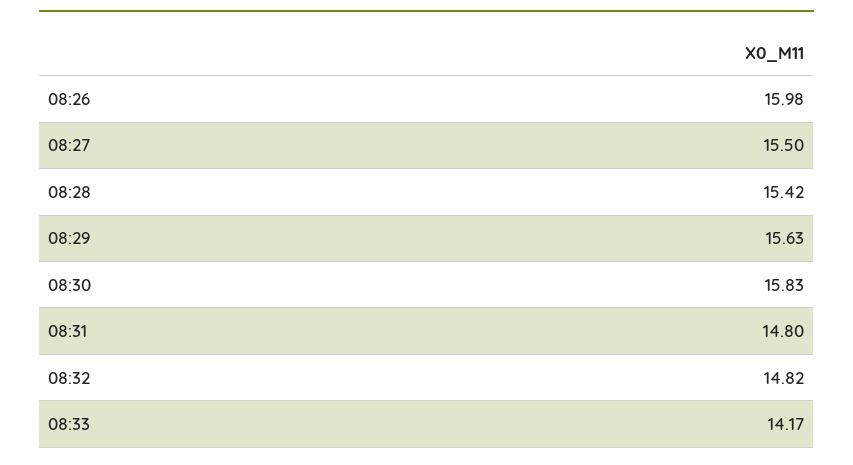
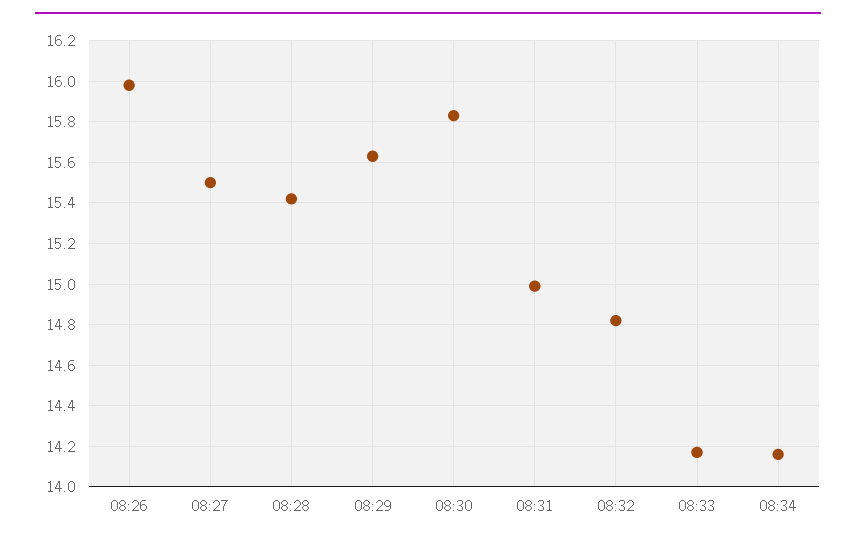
08:31: 14.8 -> 15
08:34: none -> 14.15

